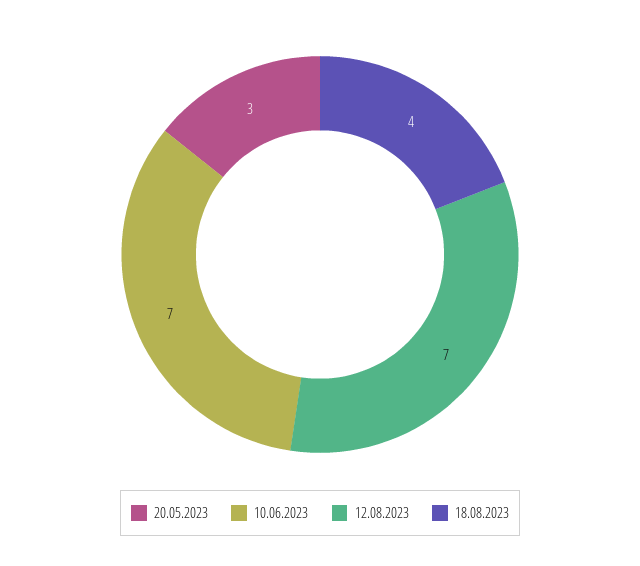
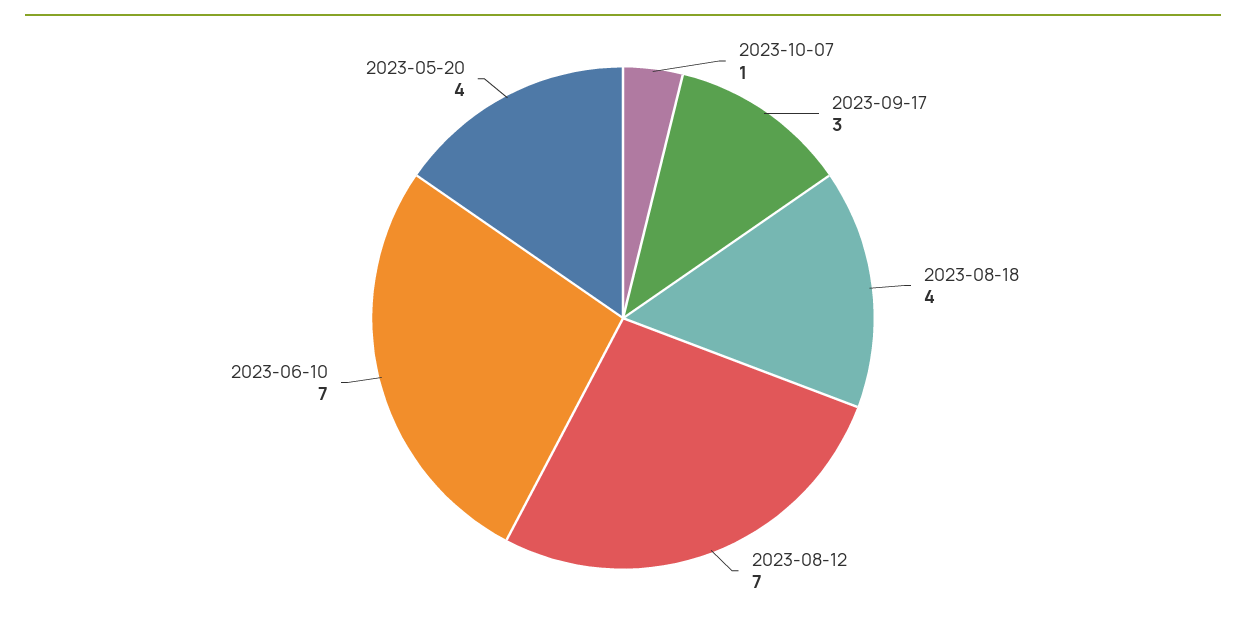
20.05.2023: 3 -> 4
2023-10-07: none -> 1
2023-09-17: none -> 3

